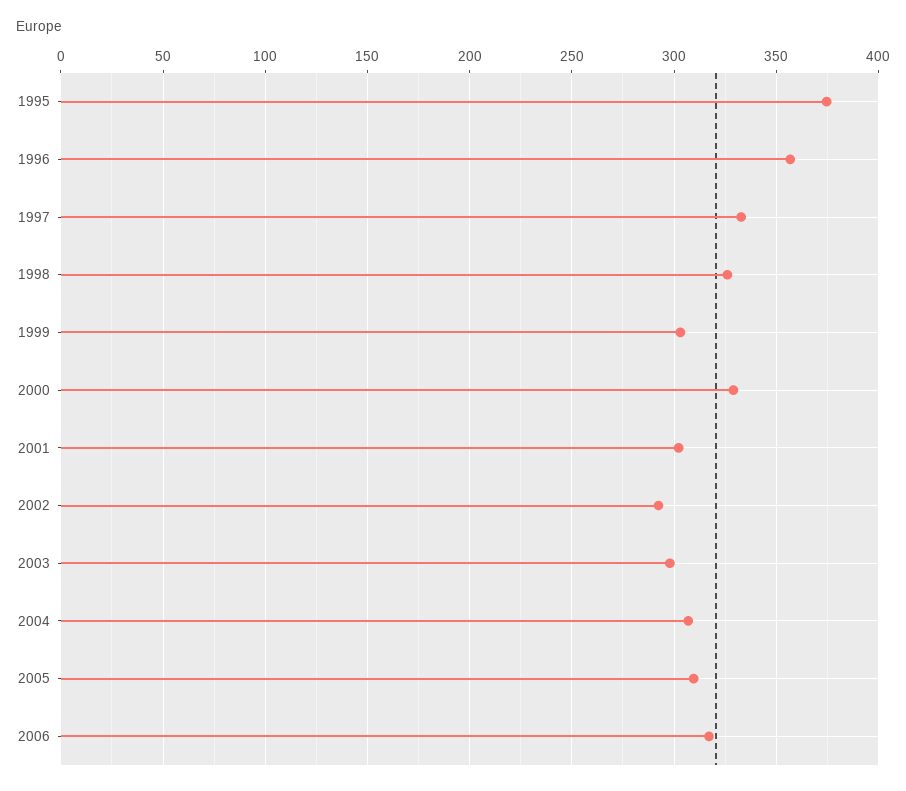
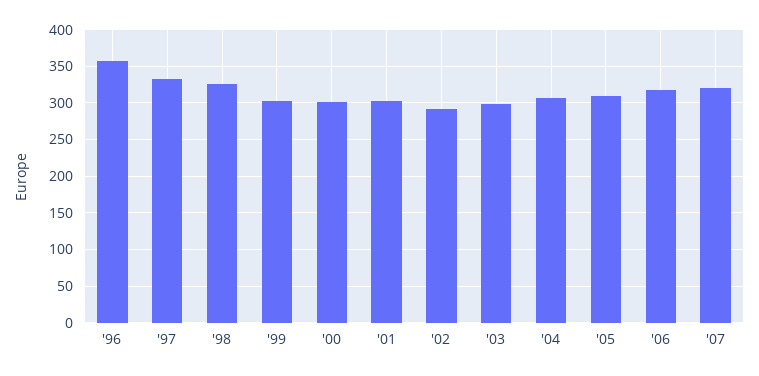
1995: 375 -> none
2000: 330 -> 300
'07: none -> 320

